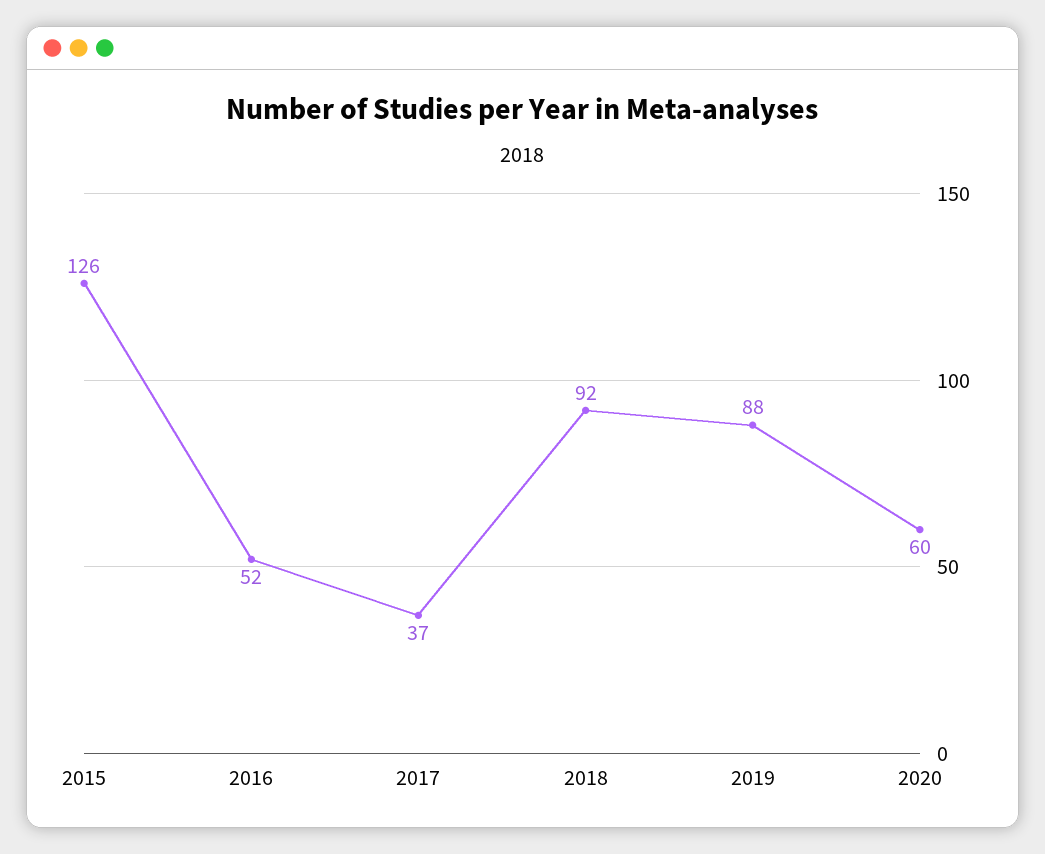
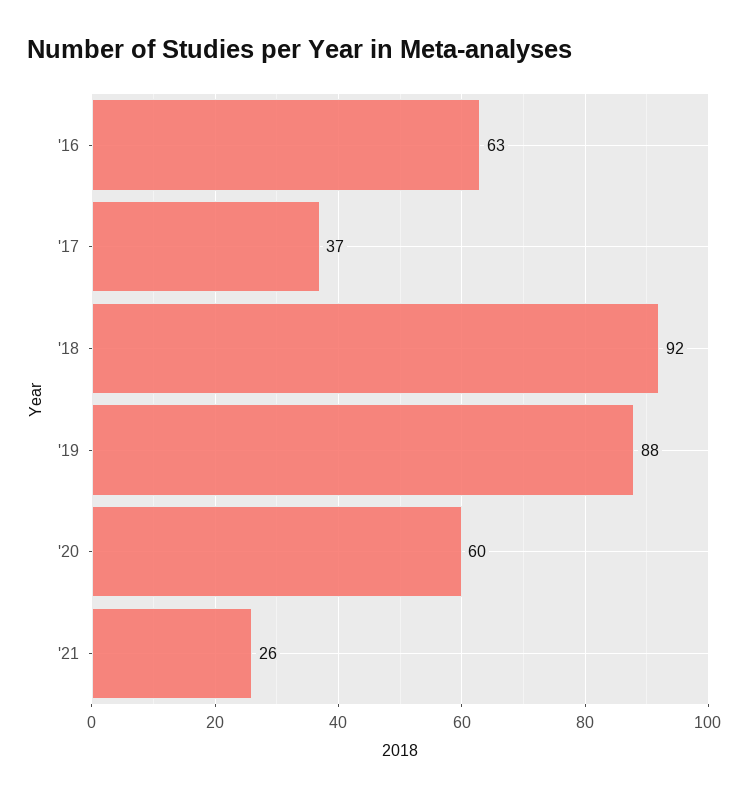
2015: 126 -> none
2016: 52 -> 63
'21: none -> 26

